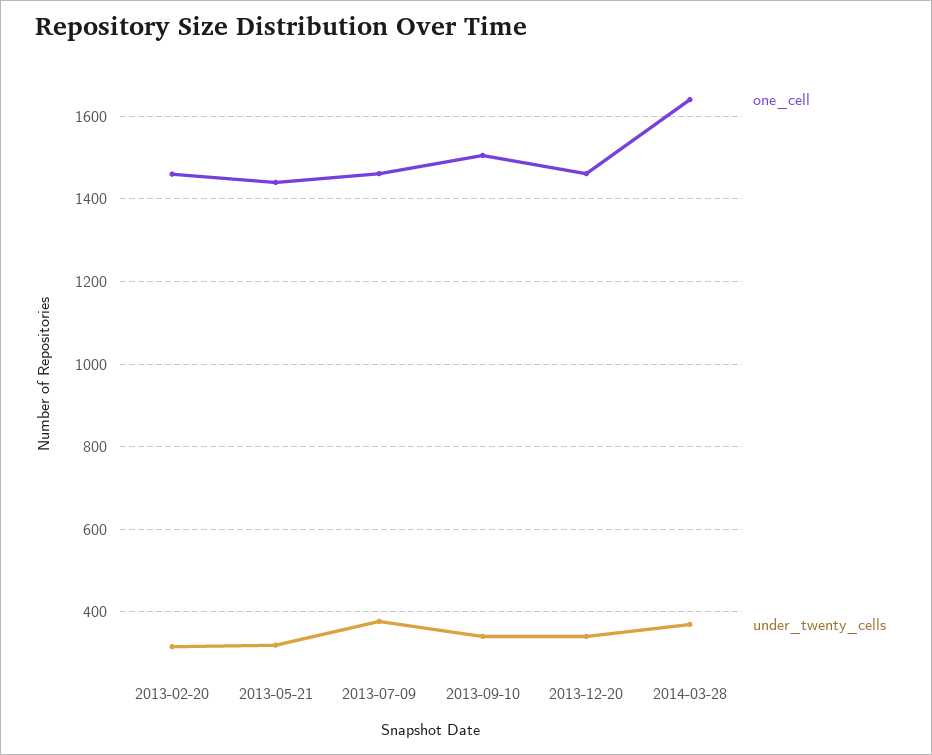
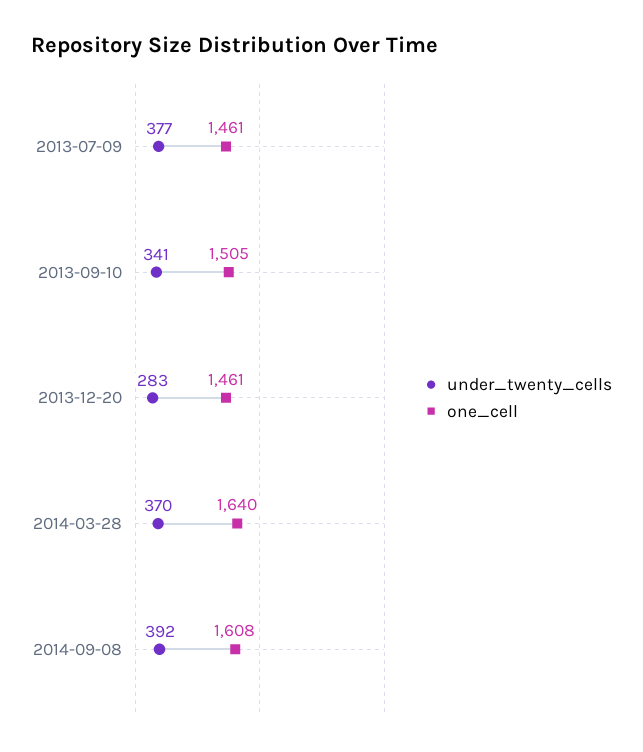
one_cell, 2013-02-20: 1460 -> none
under_twenty_cells, 2013-02-20: 320 -> none
one_cell, 2013-05-21: 1440 -> none
under_twenty_cells, 2013-05-21: 320 -> none
under_twenty_cells, 2013-12-20: 340 -> 283
under_twenty_cells, 2014-09-08: none -> 392
one_cell, 2014-09-08: none -> 1608

